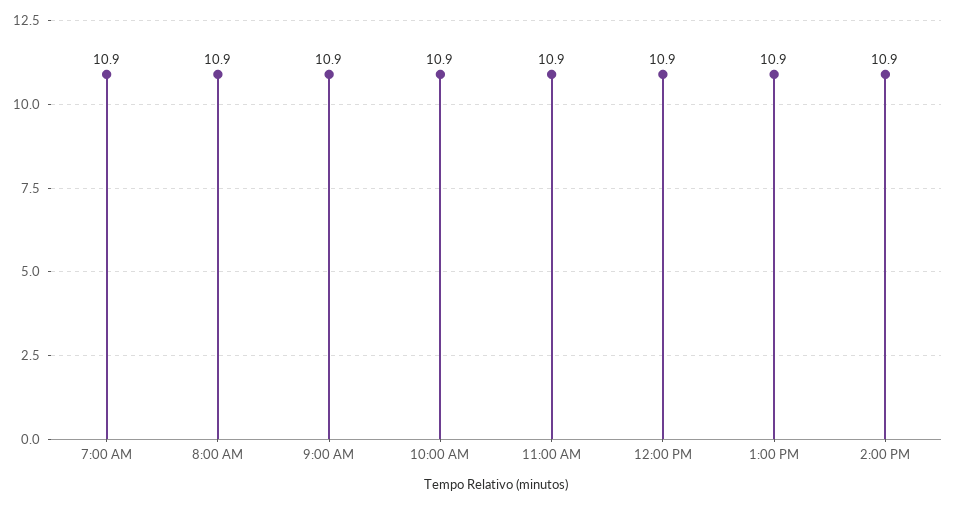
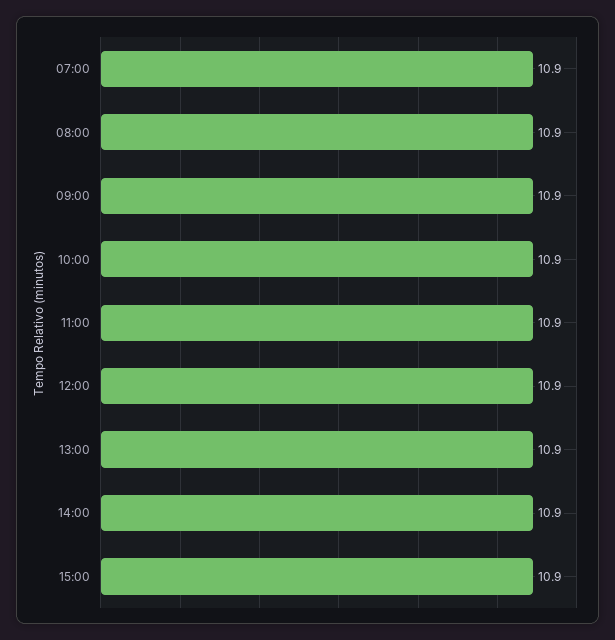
15:00: none -> 10.9

